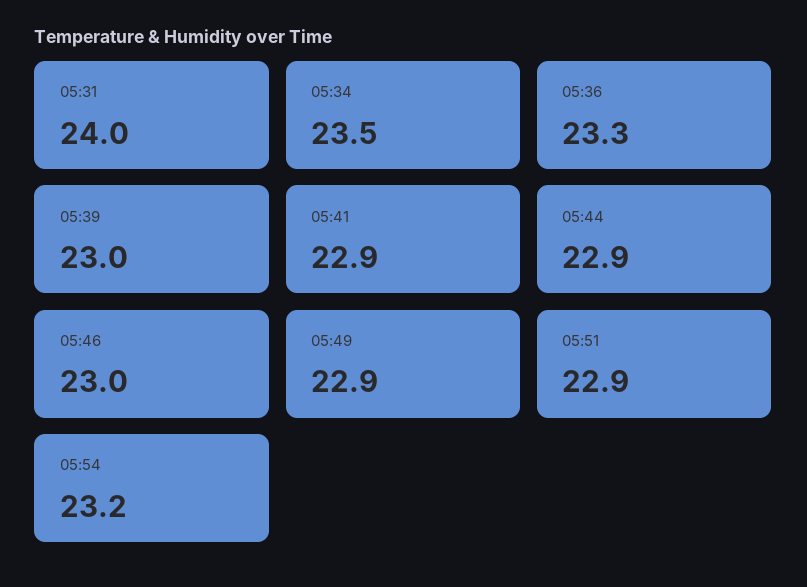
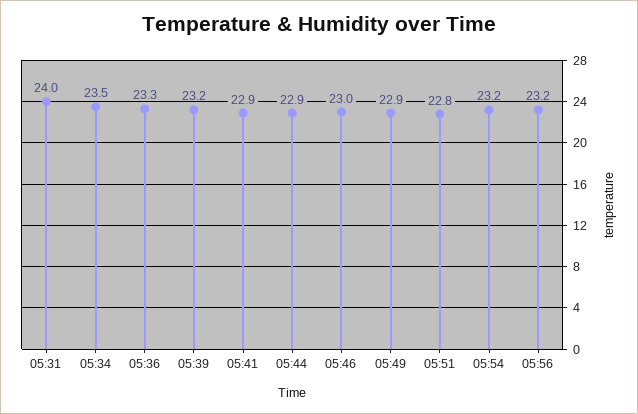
05:39: 23 -> 23.2
05:51: 22.9 -> 22.8
05:56: none -> 23.2

